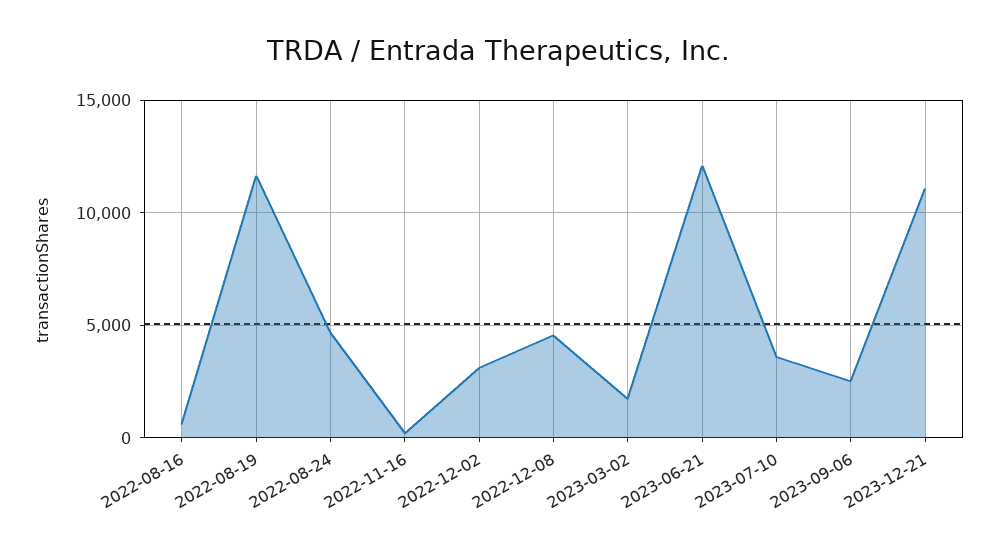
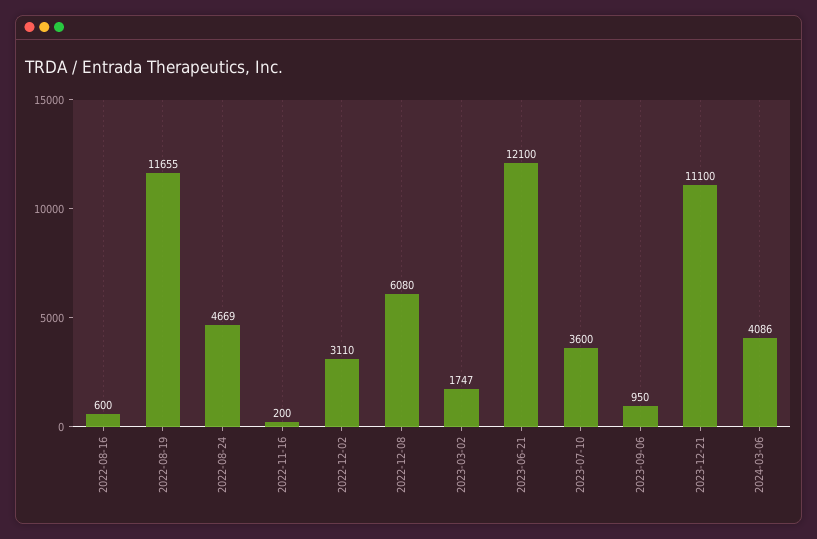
2022-12-08: 4500 -> 6080
2023-09-06: 2500 -> 950
2024-03-06: none -> 4086

